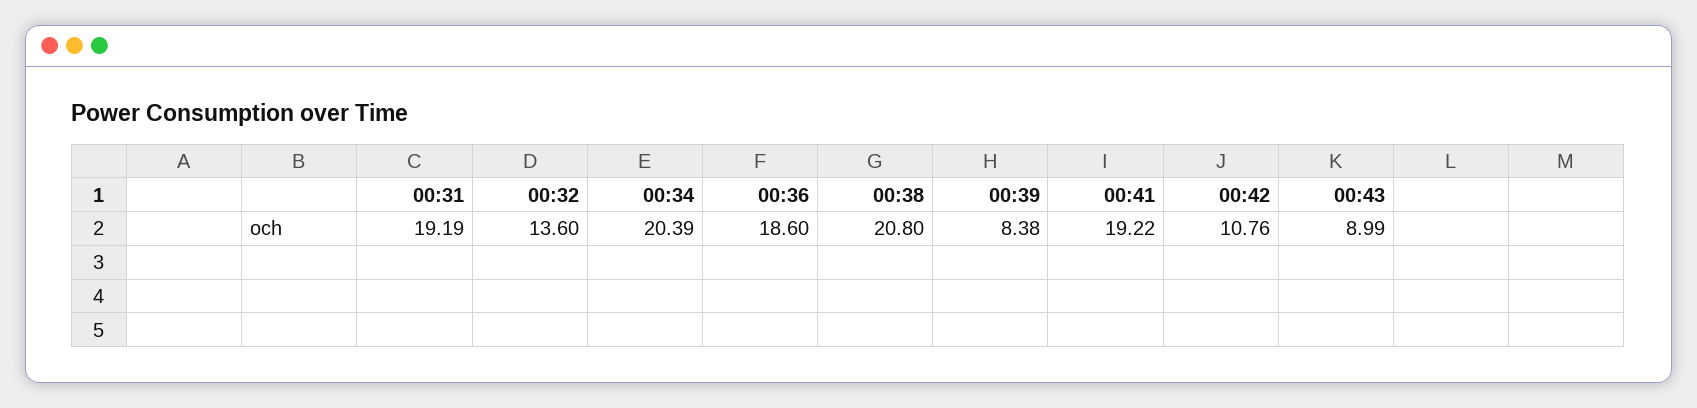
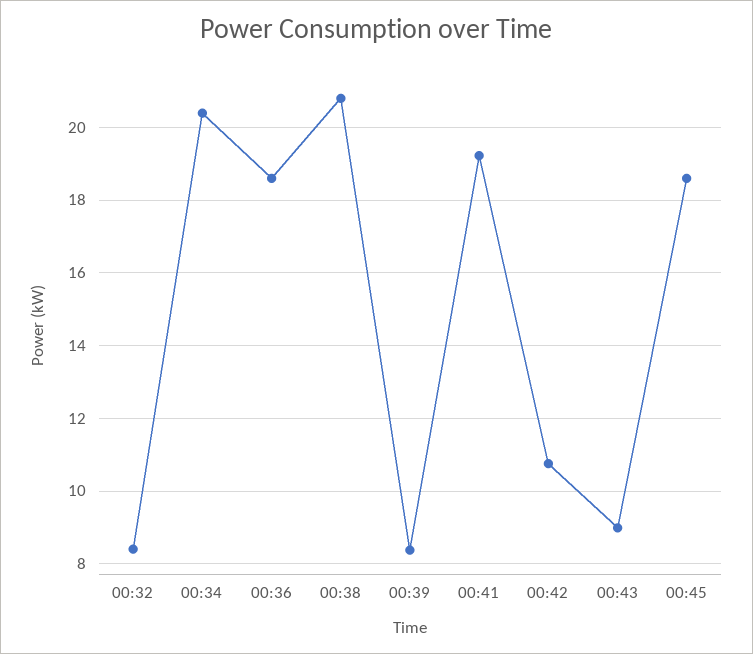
00:31: 19.19 -> none
00:32: 13.6 -> 8.4
00:45: none -> 18.6

